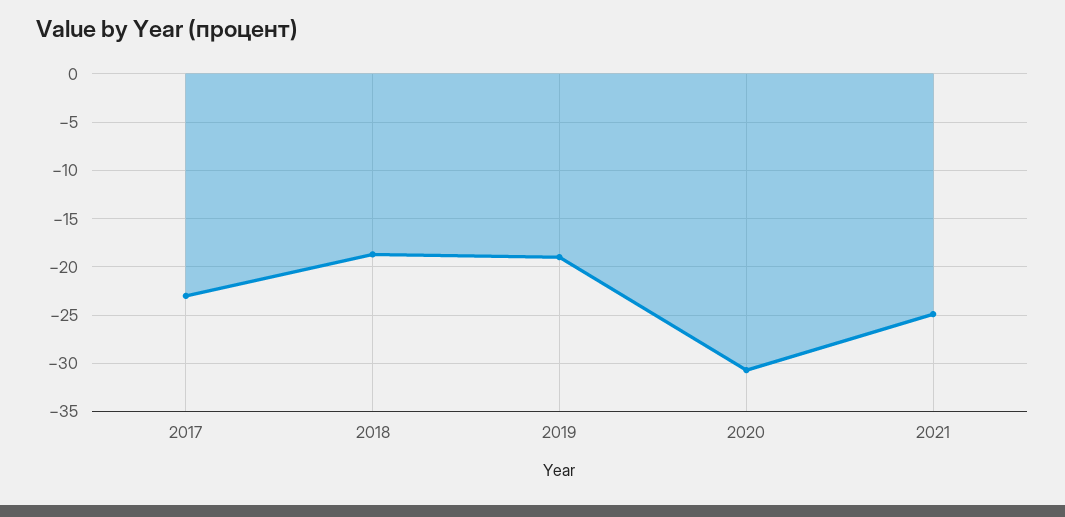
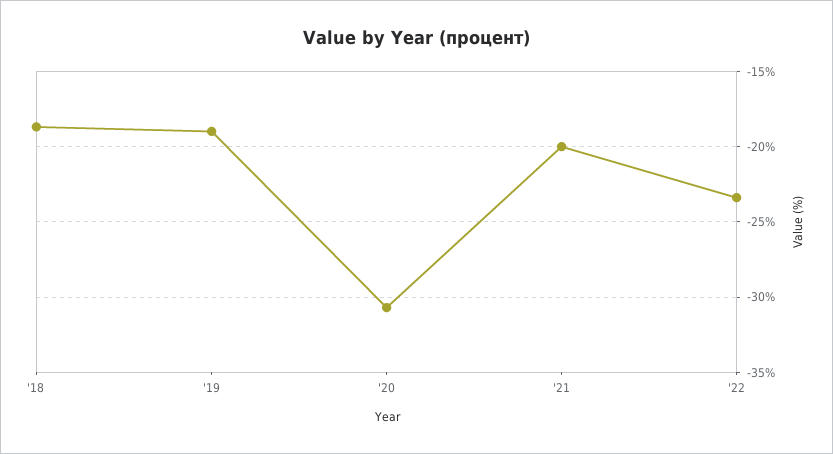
2017: -23 -> none
2021: -25 -> -20
'22: none -> -23.5

